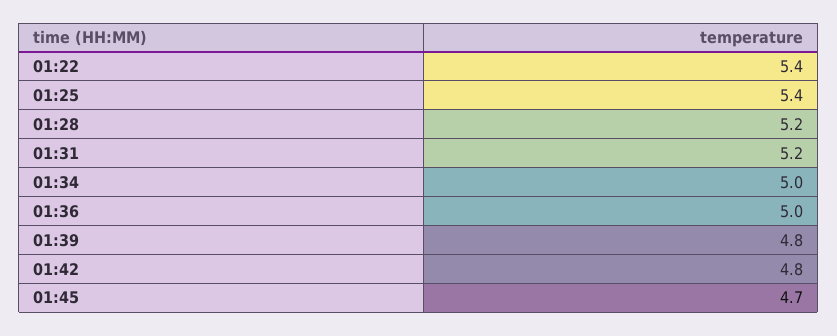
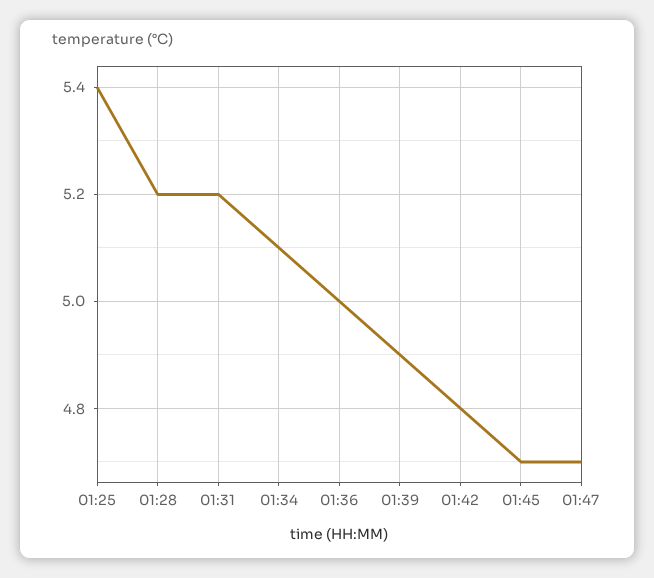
01:22: 5.4 -> none
01:34: 5 -> 5.1
01:39: 4.8 -> 4.9
01:47: none -> 4.7

